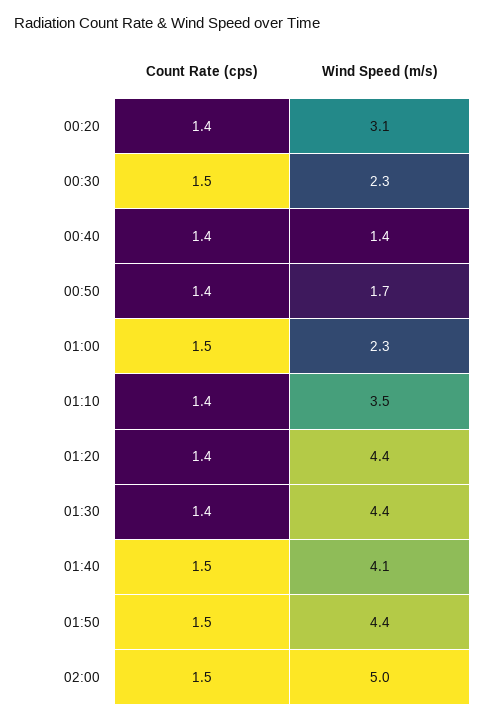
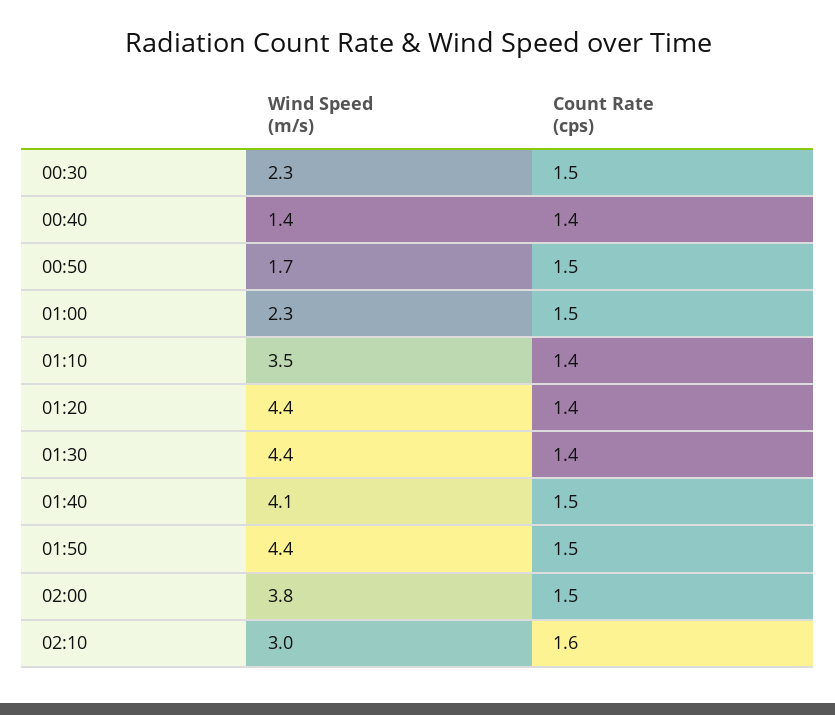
Count Rate (cps), 00:20: 1.4 -> none
Wind Speed (m/s), 00:20: 3.1 -> none
Count Rate (cps), 00:50: 1.4 -> 1.5
Wind Speed (m/s), 02:00: 5 -> 3.8
Wind Speed (m/s), 02:10: none -> 3
Count Rate (cps), 02:10: none -> 1.6

